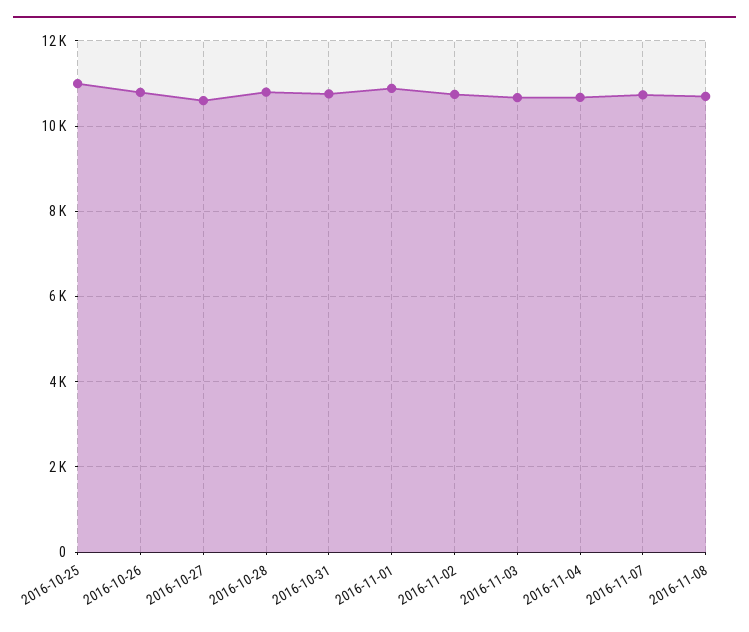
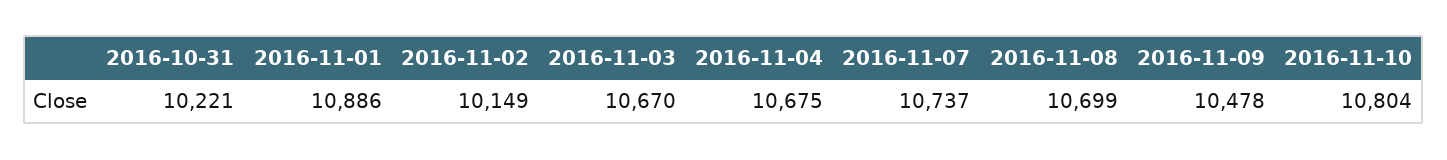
2016-10-25: 11000 -> none
2016-10-26: 10800 -> none
2016-10-27: 10600 -> none
2016-10-28: 10800 -> none
2016-10-31: 10800 -> 10221
2016-11-02: 10800 -> 10149
2016-11-09: none -> 10478
2016-11-10: none -> 10804

